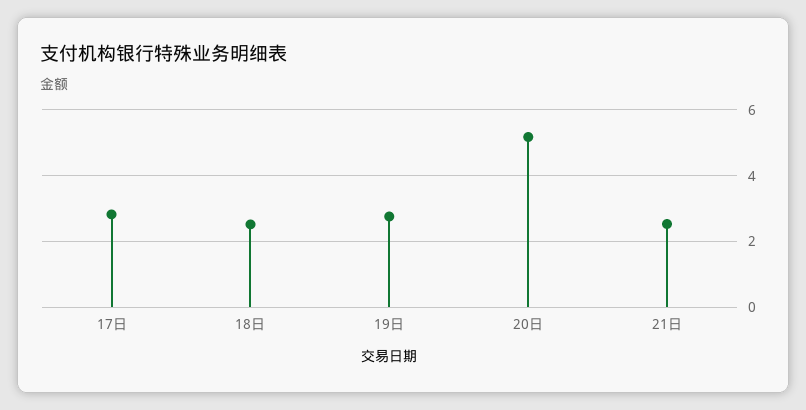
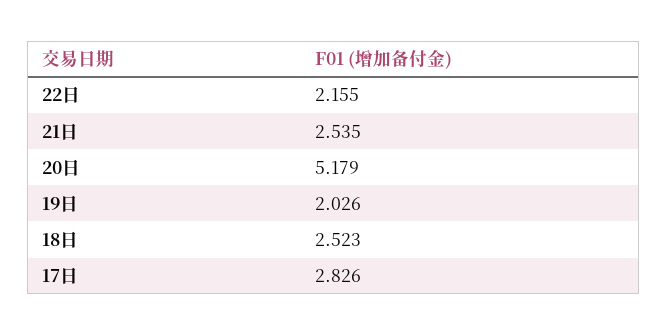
19日: 2.8 -> 2.026
22日: none -> 2.155

